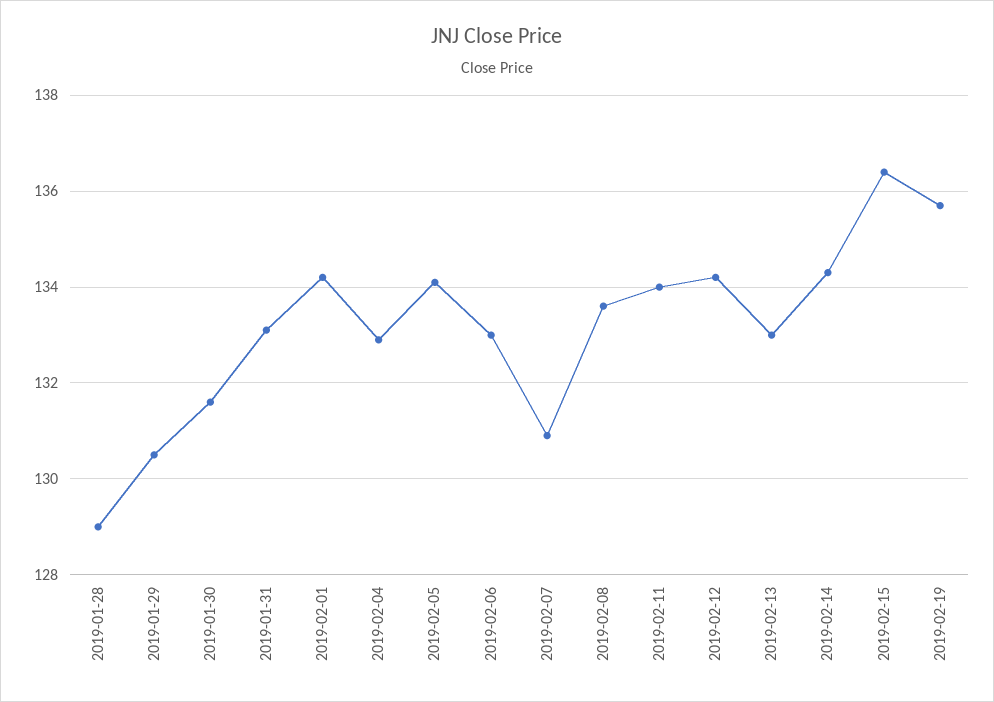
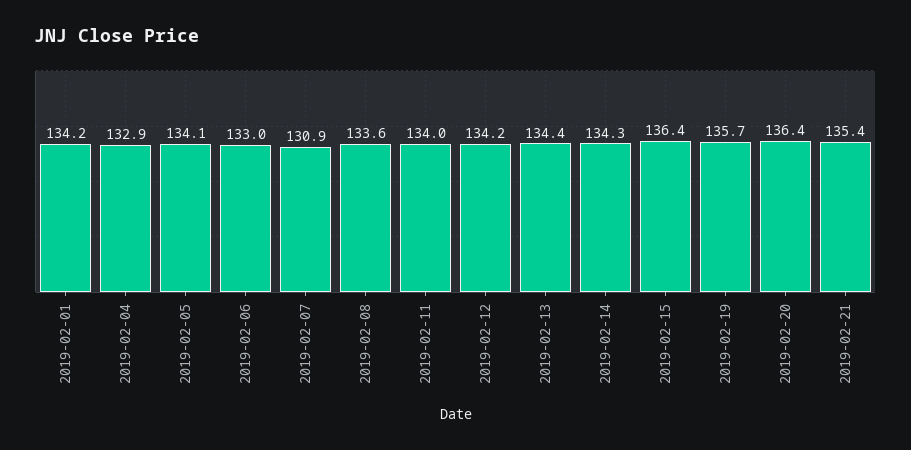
2019-01-28: 129 -> none
2019-01-29: 130.5 -> none
2019-01-30: 131.5 -> none
2019-01-31: 133 -> none
2019-02-13: 133 -> 134.4
2019-02-20: none -> 136.4
2019-02-21: none -> 135.4

